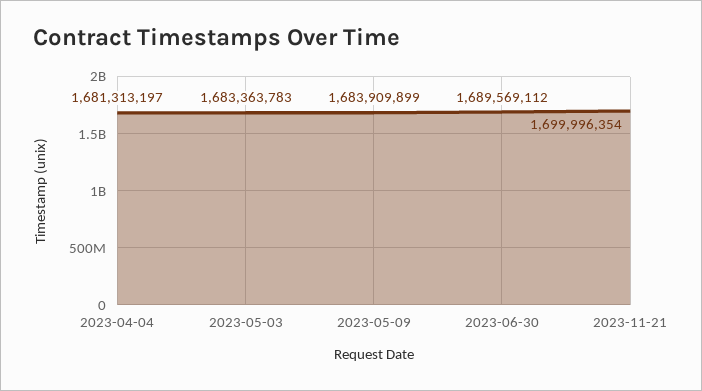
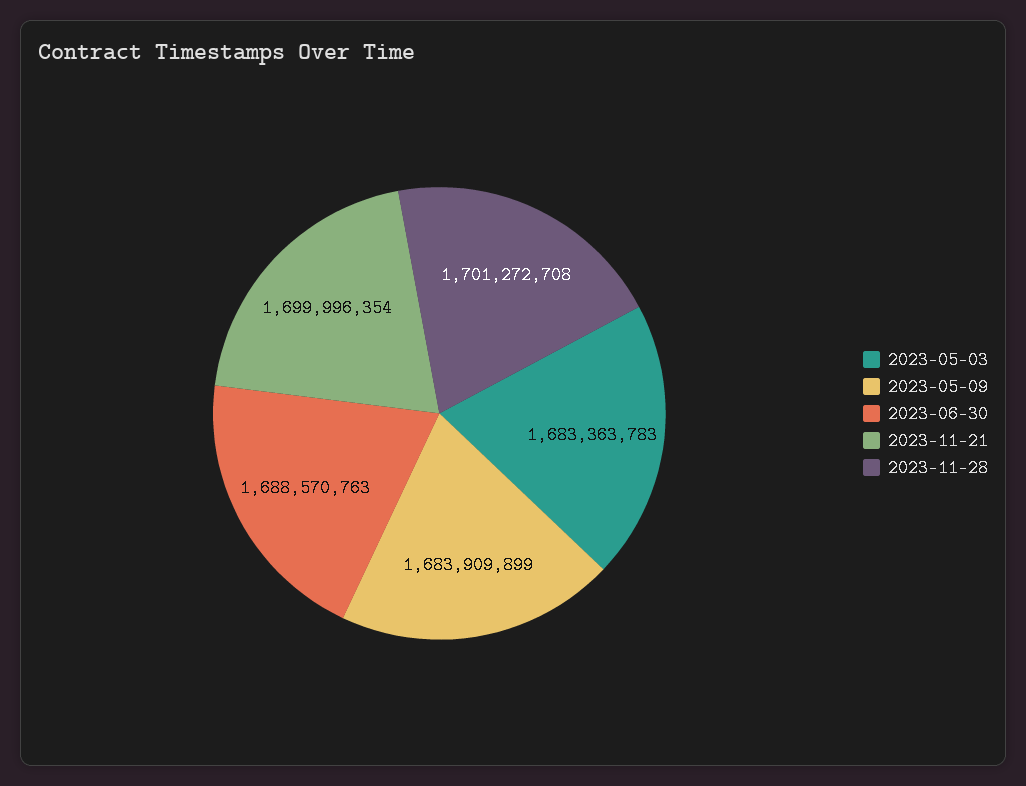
2023-04-04: 1681313197 -> none
2023-06-30: 1689569112 -> 1688570763
2023-11-28: none -> 1701272708

